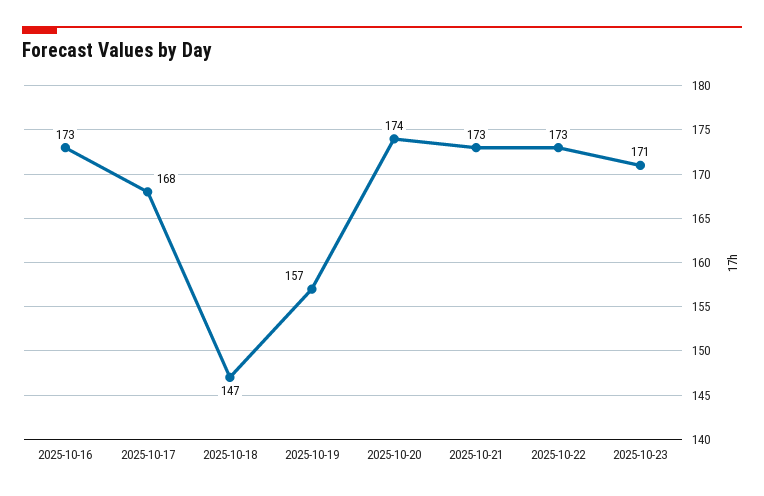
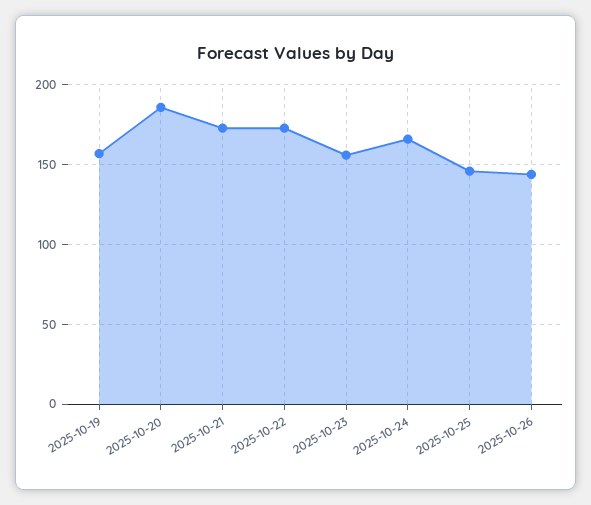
2025-10-16: 173 -> none
2025-10-17: 168 -> none
2025-10-18: 147 -> none
2025-10-20: 174 -> 185
2025-10-23: 171 -> 155
2025-10-24: none -> 165
2025-10-25: none -> 145
2025-10-26: none -> 145

